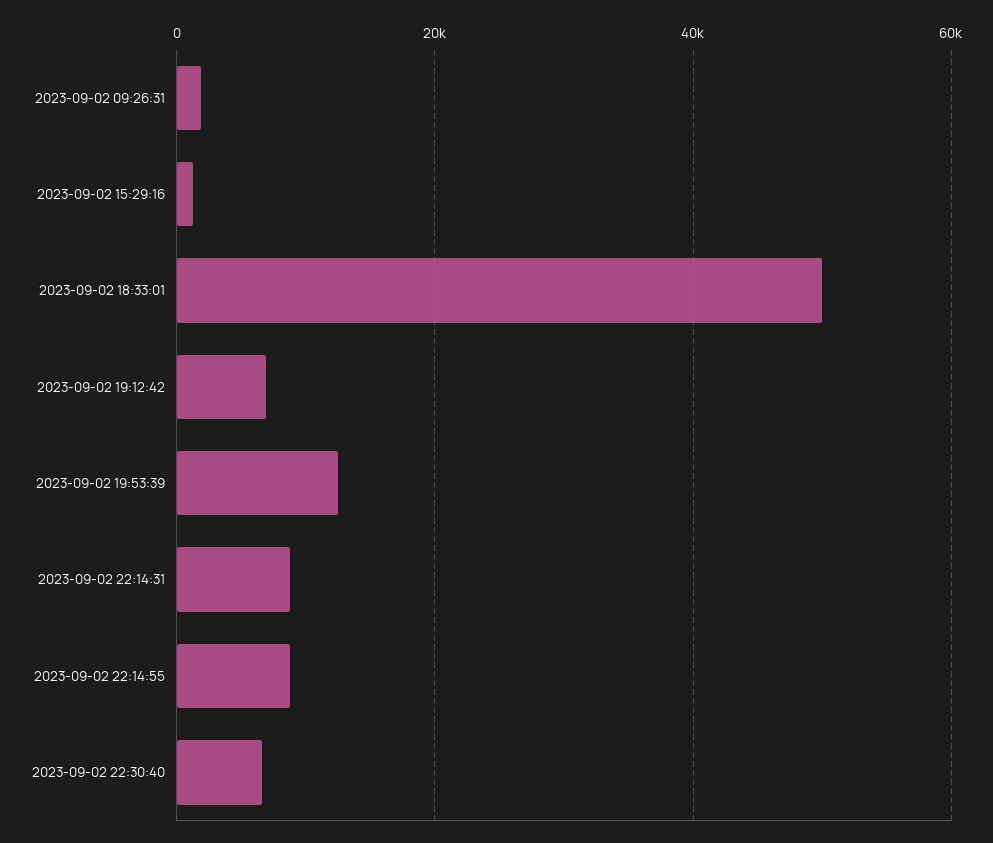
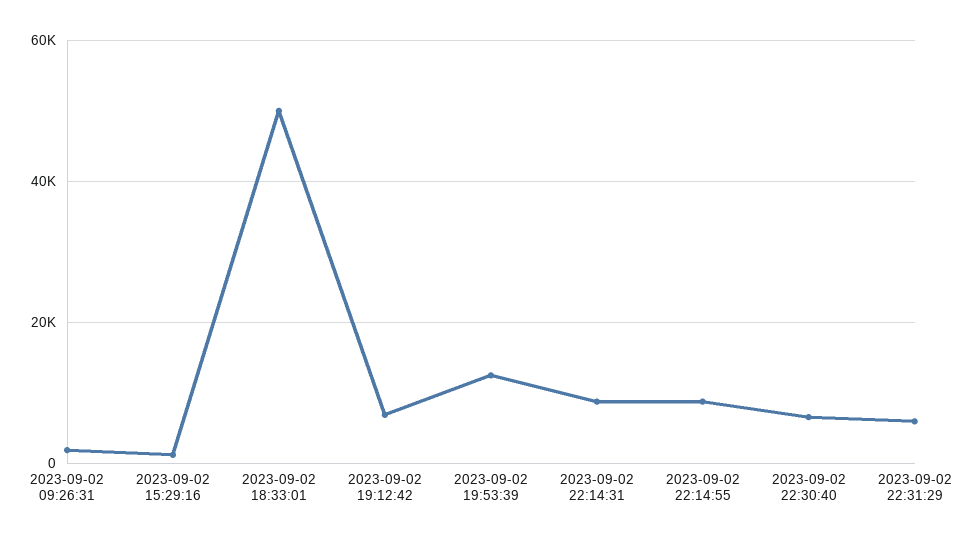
2023-09-02 22:31:29: none -> 6000

